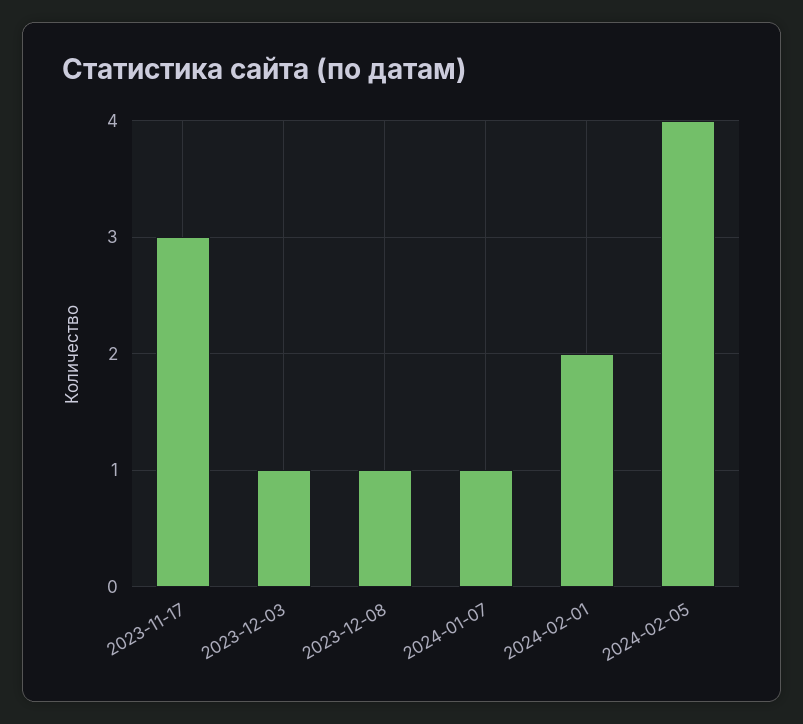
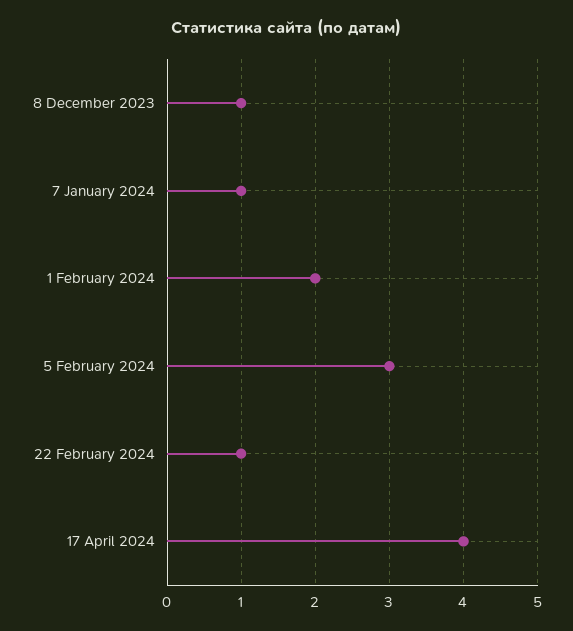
2023-11-17: 3 -> none
2023-12-03: 1 -> none
2024-02-05: 4 -> 3
22 February 2024: none -> 1
17 April 2024: none -> 4

